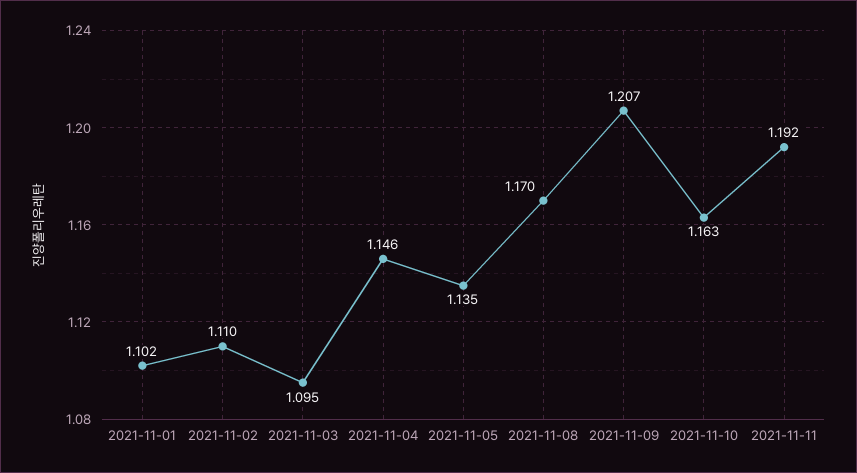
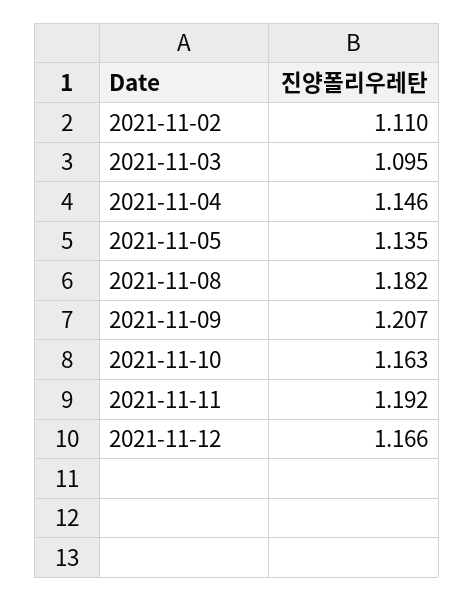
2021-11-01: 1.102 -> none
2021-11-08: 1.17 -> 1.182
2021-11-12: none -> 1.166

